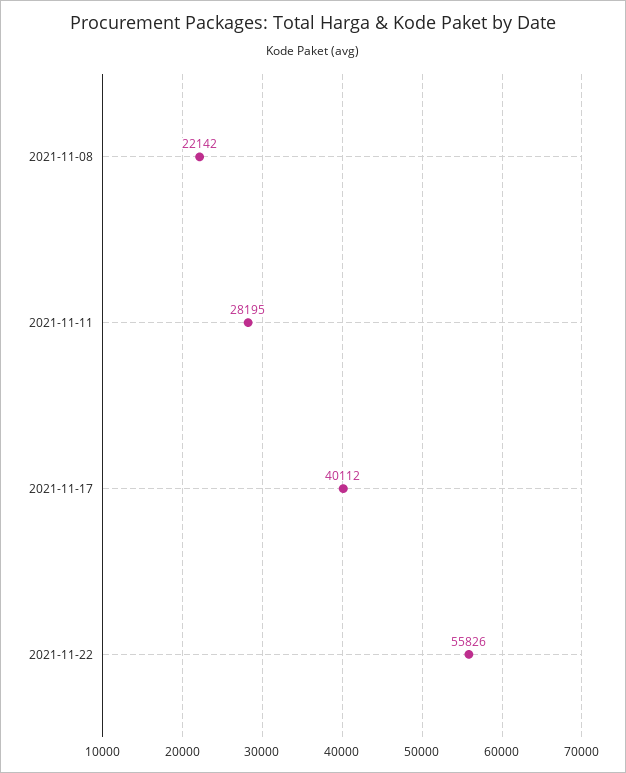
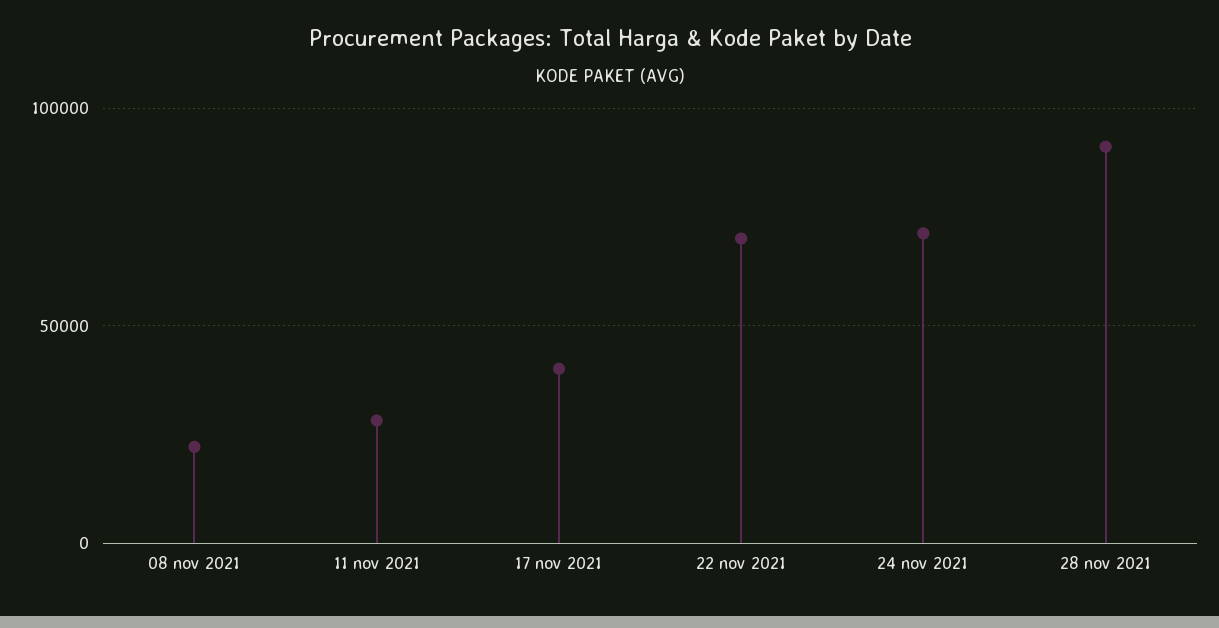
2021-11-22: 55826 -> 70000
24 nov 2021: none -> 70000
28 nov 2021: none -> 90000

